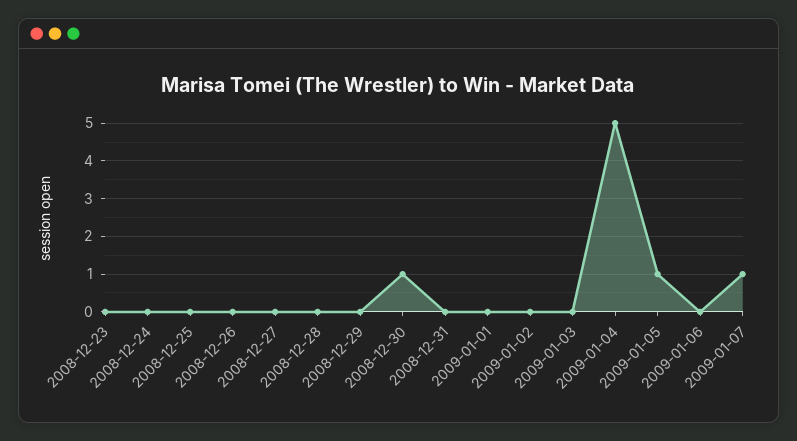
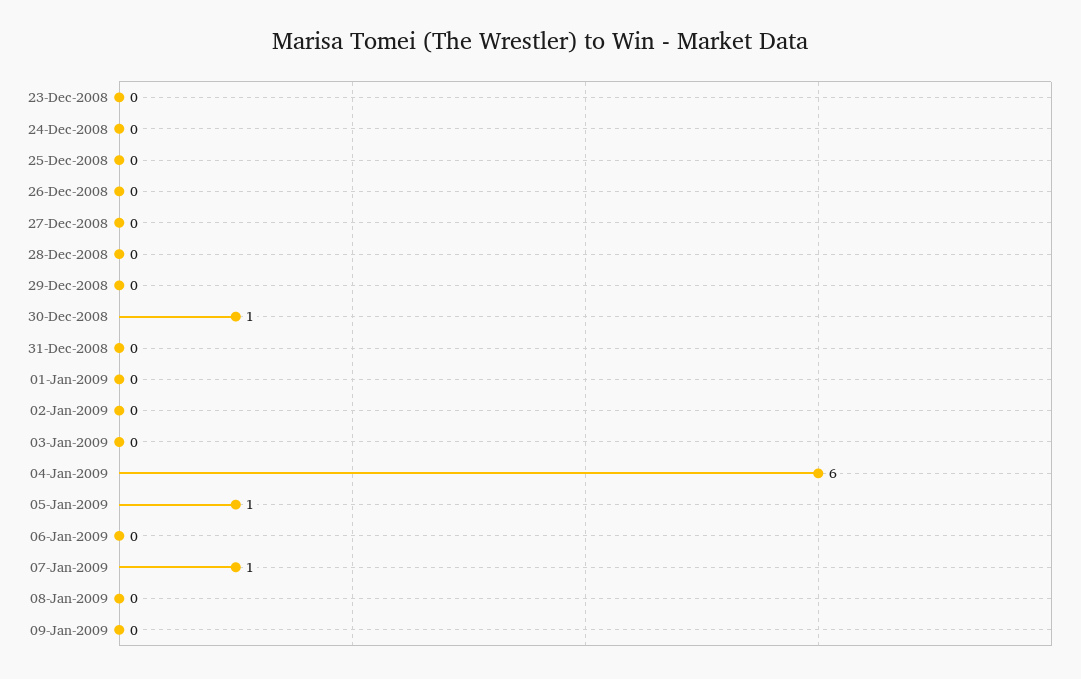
2009-01-04: 5 -> 6
08-Jan-2009: none -> 0
09-Jan-2009: none -> 0

